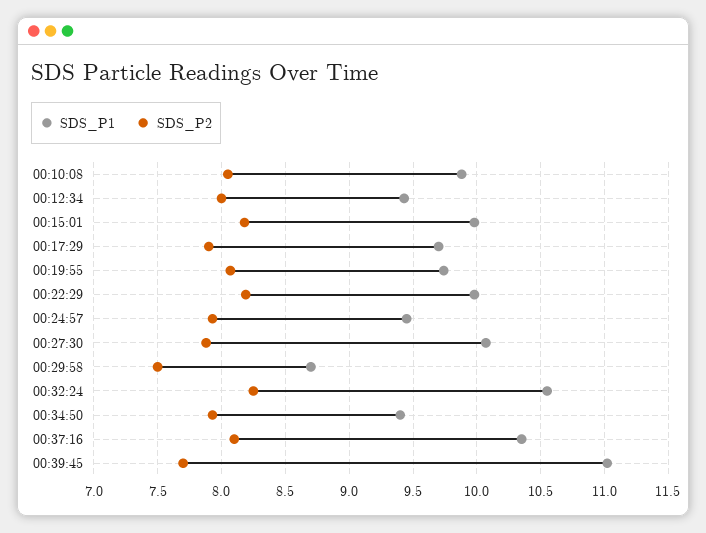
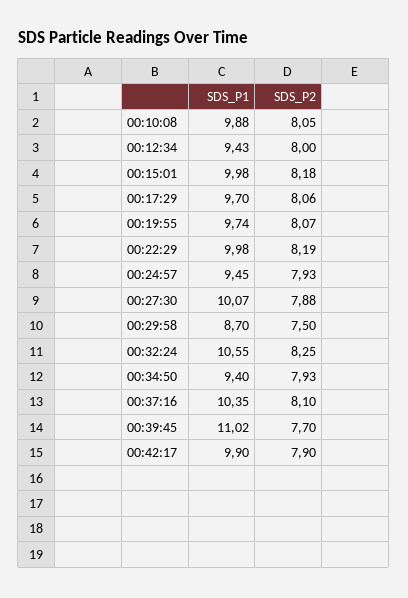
SDS_P2, 00:17:29: 7.9 -> 8.06
SDS_P1, 00:42:17: none -> 9.9
SDS_P2, 00:42:17: none -> 7.9

